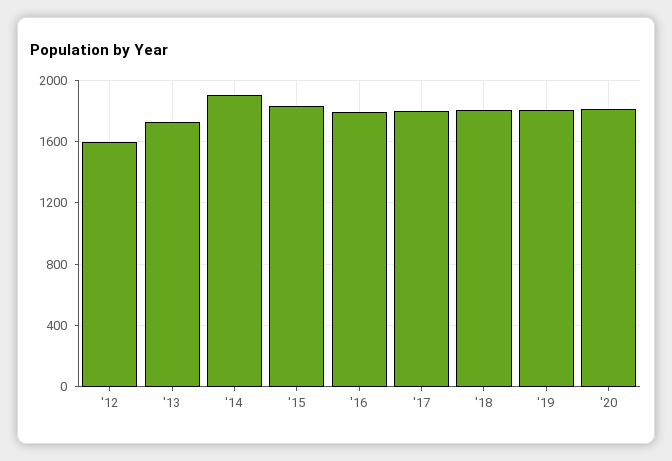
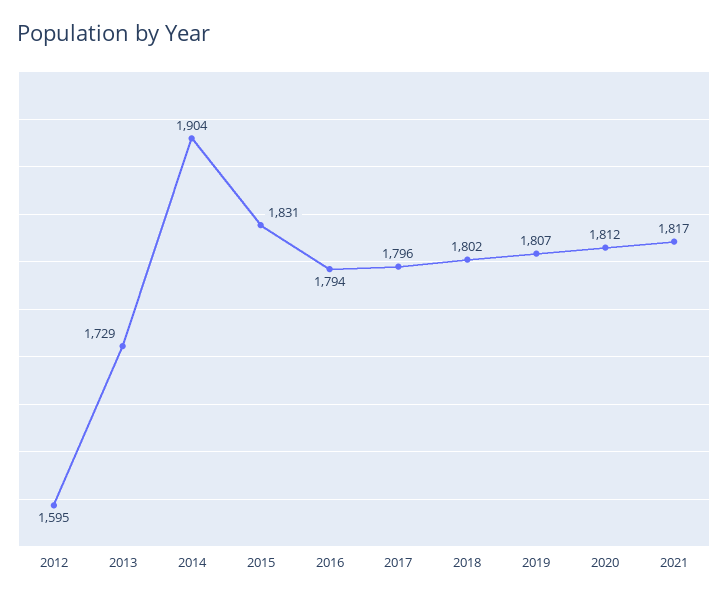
2021: none -> 1817

